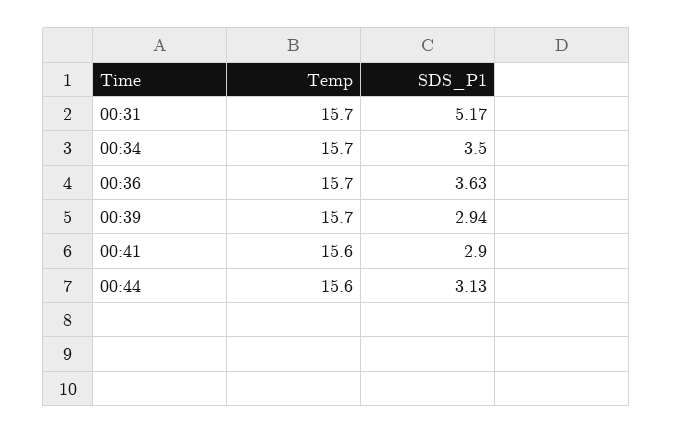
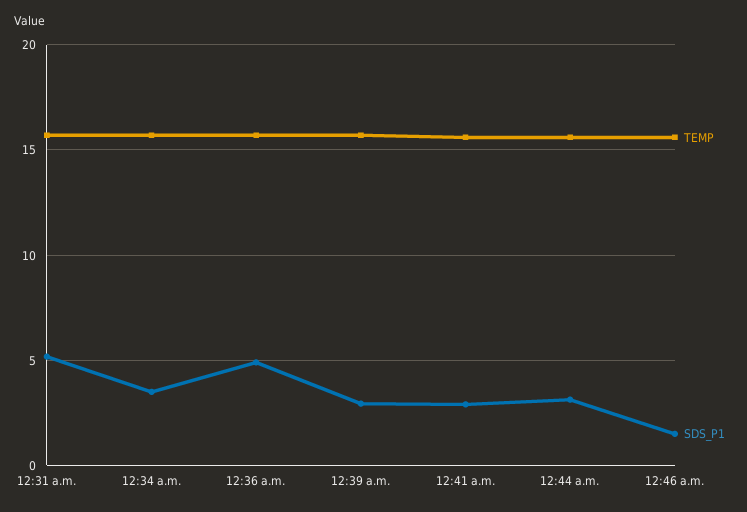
SDS_P1, 00:36: 3.63 -> 5
Temp, 12:46 a.m.: none -> 15.5
SDS_P1, 12:46 a.m.: none -> 1.5

